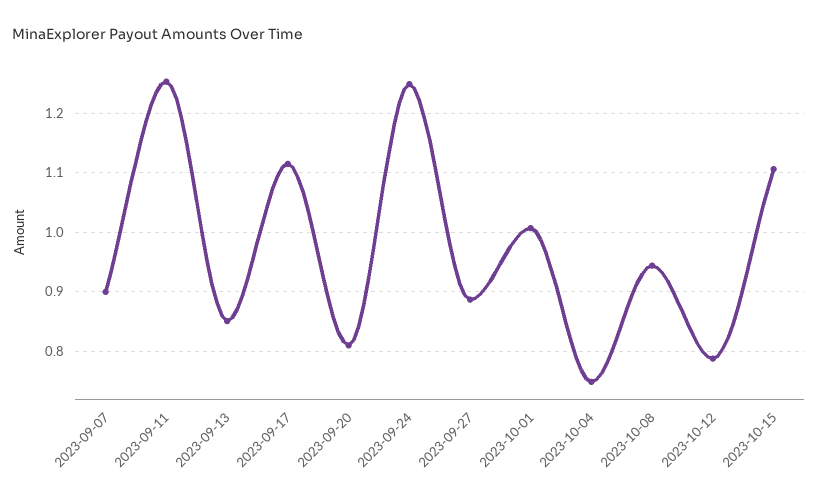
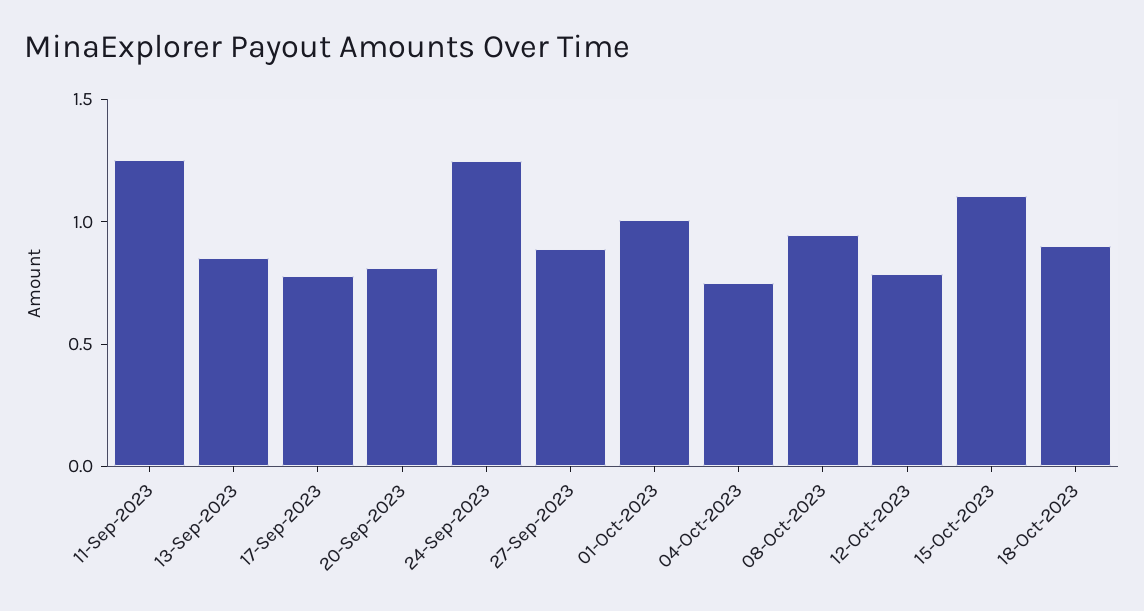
2023-09-07: 0.9 -> none
2023-09-17: 1.12 -> 0.8
18-Oct-2023: none -> 0.9

